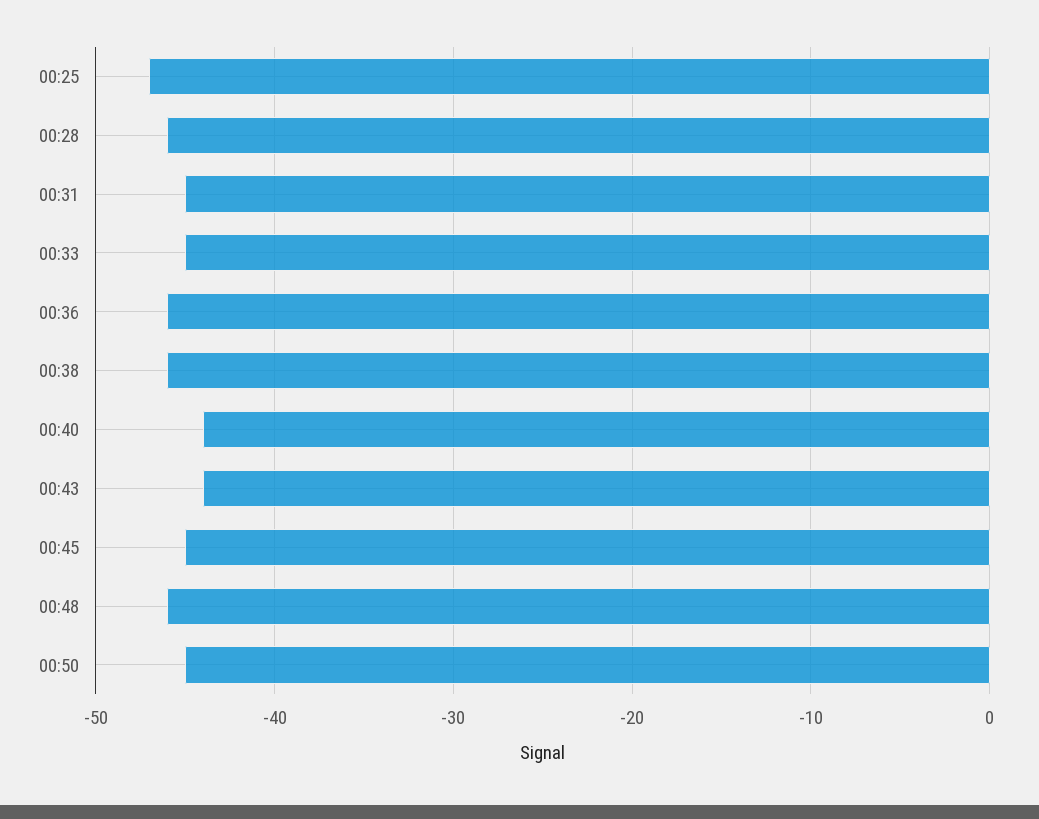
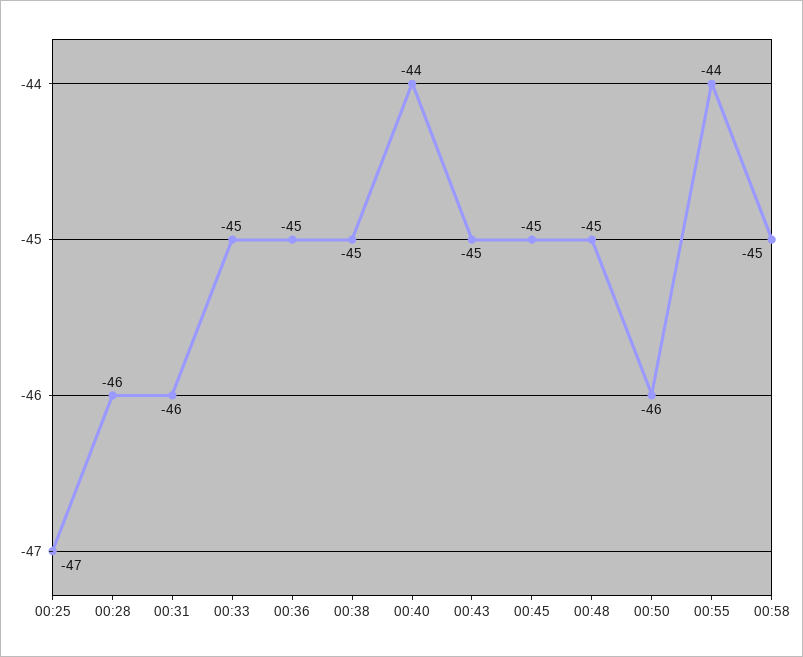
00:31: -45 -> -46
00:36: -46 -> -45
00:38: -46 -> -45
00:43: -44 -> -45
00:48: -46 -> -45
00:50: -45 -> -46
00:55: none -> -44
00:58: none -> -45

